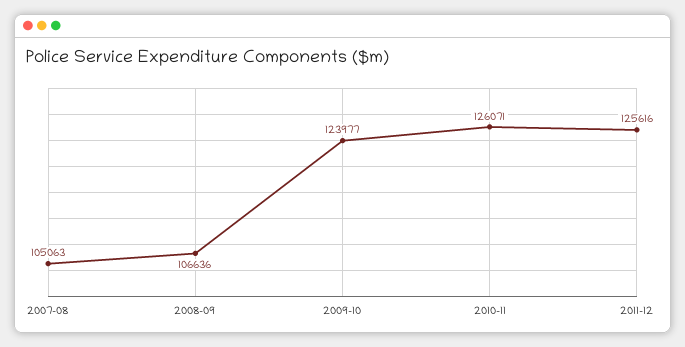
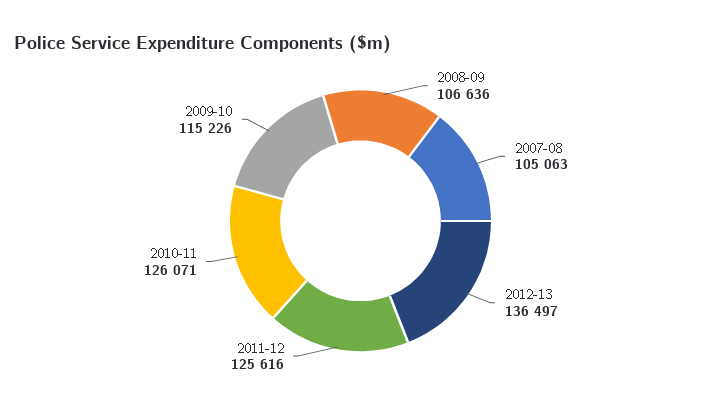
2009-10: 123977 -> 115226
2012-13: none -> 136497

